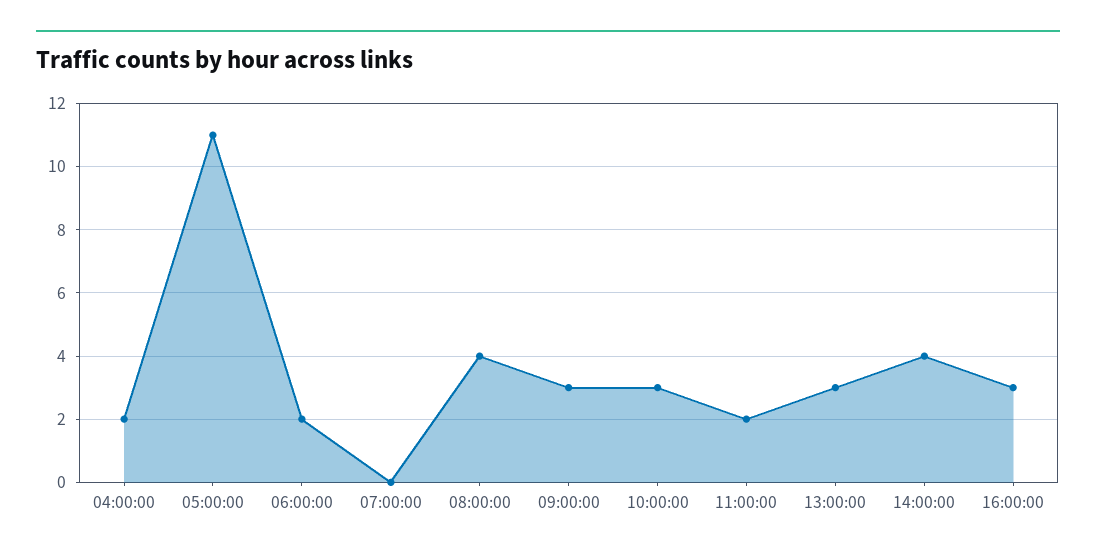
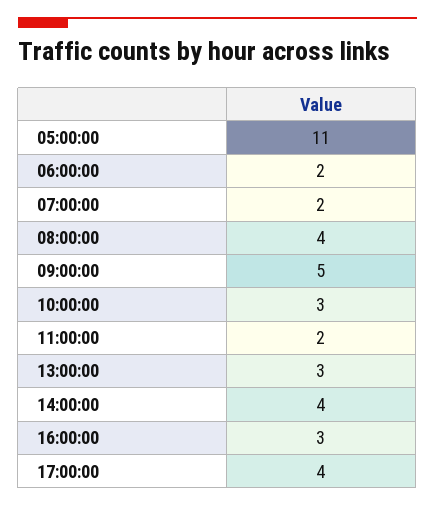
04:00:00: 2 -> none
07:00:00: 0 -> 2
09:00:00: 3 -> 5
17:00:00: none -> 4

